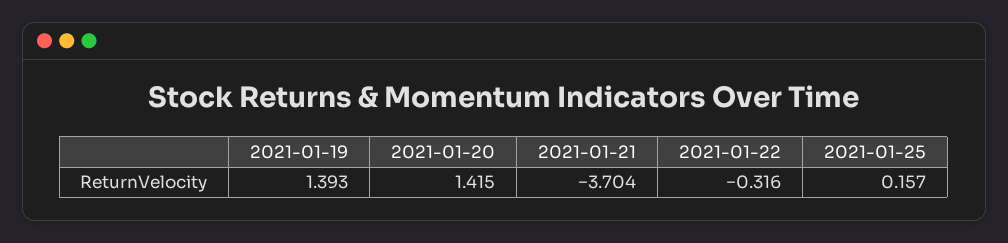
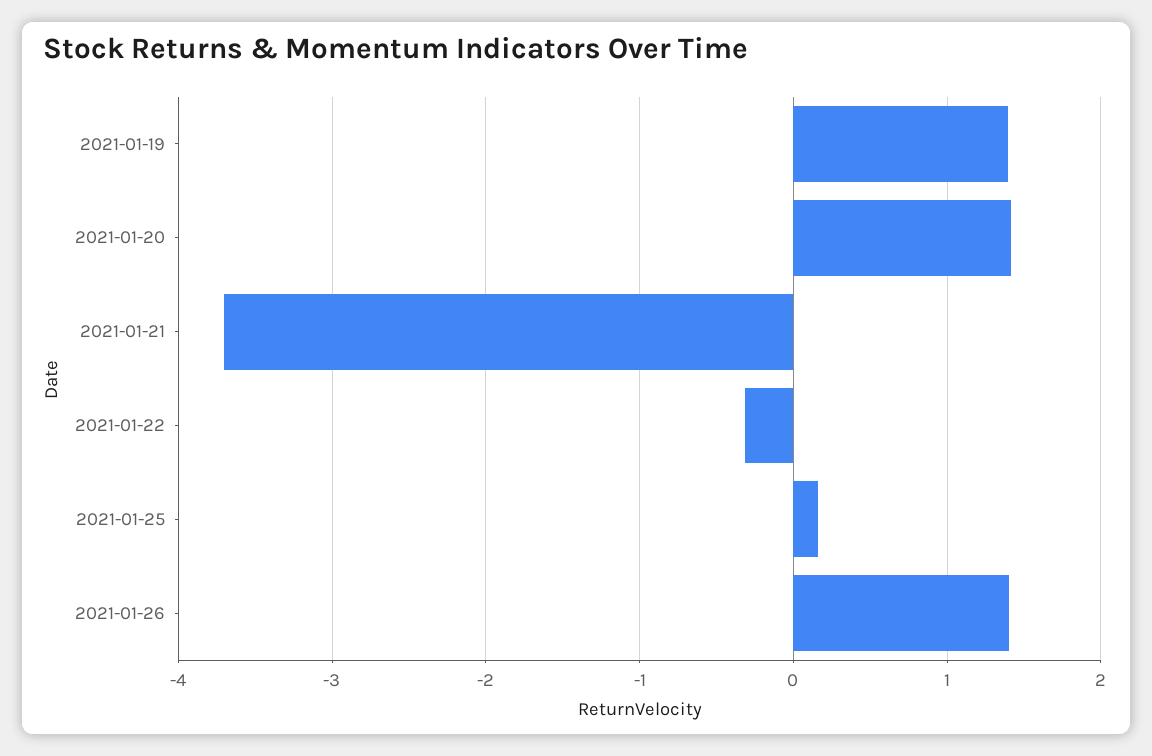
2021-01-26: none -> 1.4

